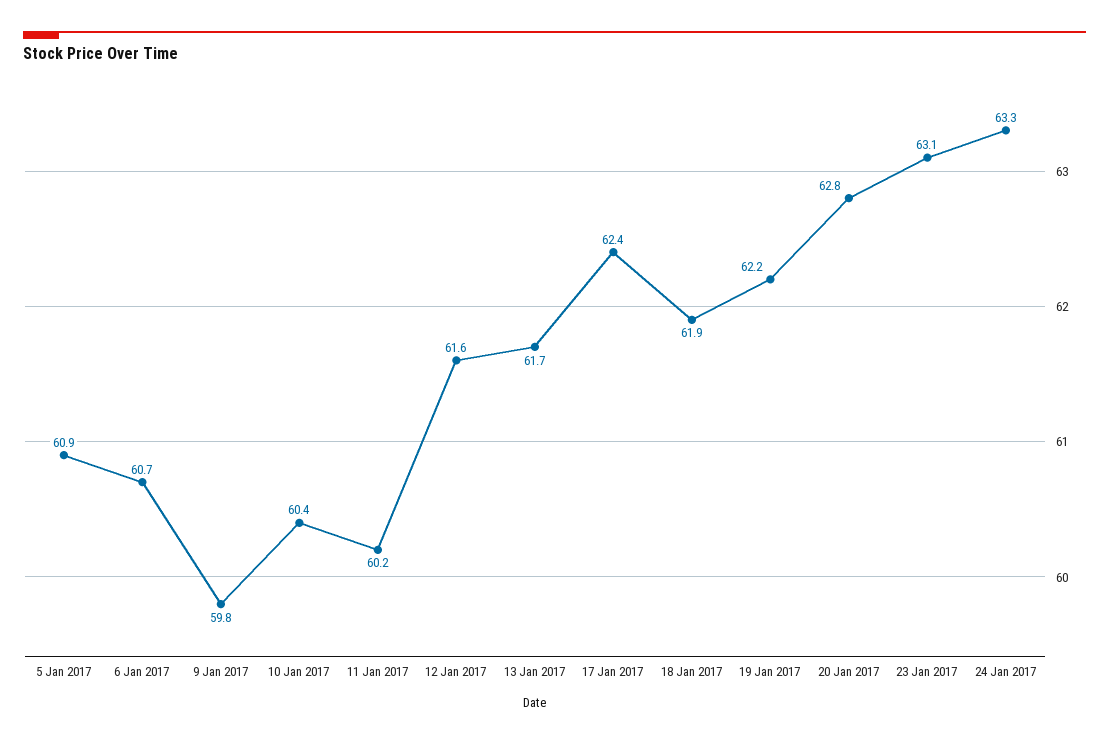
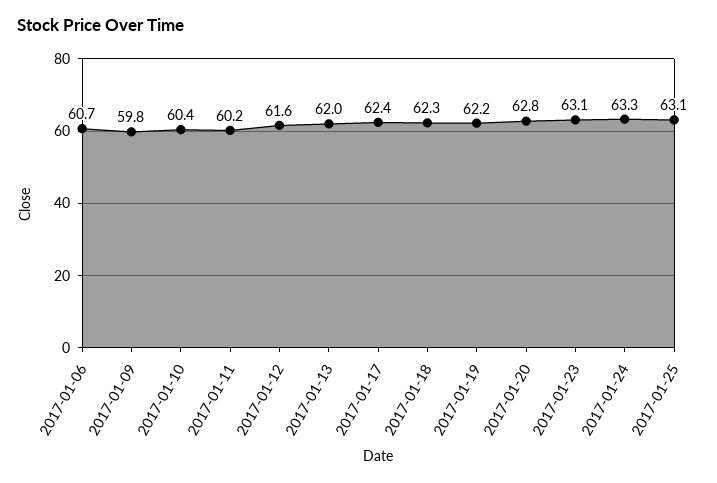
5 Jan 2017: 60.9 -> none
13 Jan 2017: 61.7 -> 62
18 Jan 2017: 61.9 -> 62.3
2017-01-25: none -> 63.1

